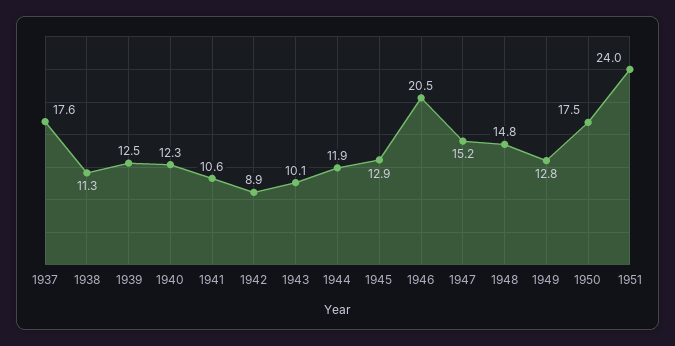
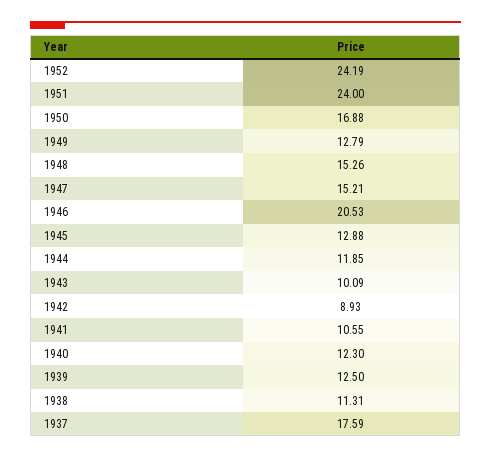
1948: 14.8 -> 15.26
1950: 17.5 -> 16.88
1952: none -> 24.19

